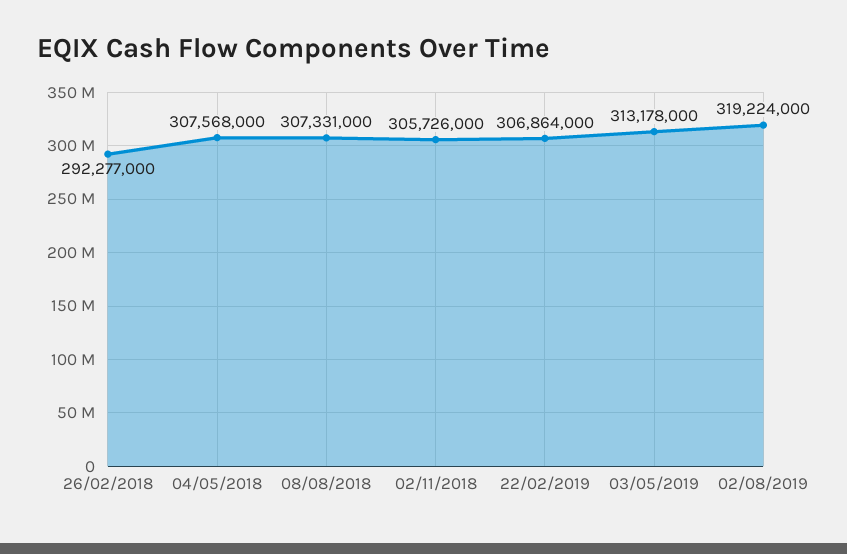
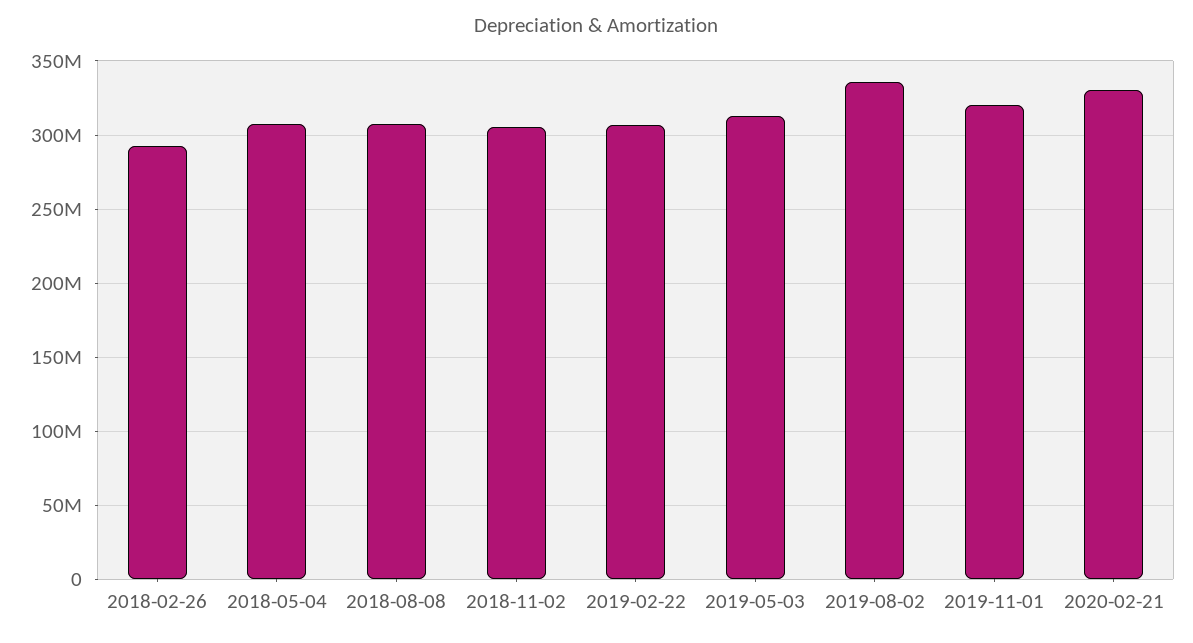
02/08/2019: 319224000 -> 335000000
2019-11-01: none -> 320000000
2020-02-21: none -> 330000000

